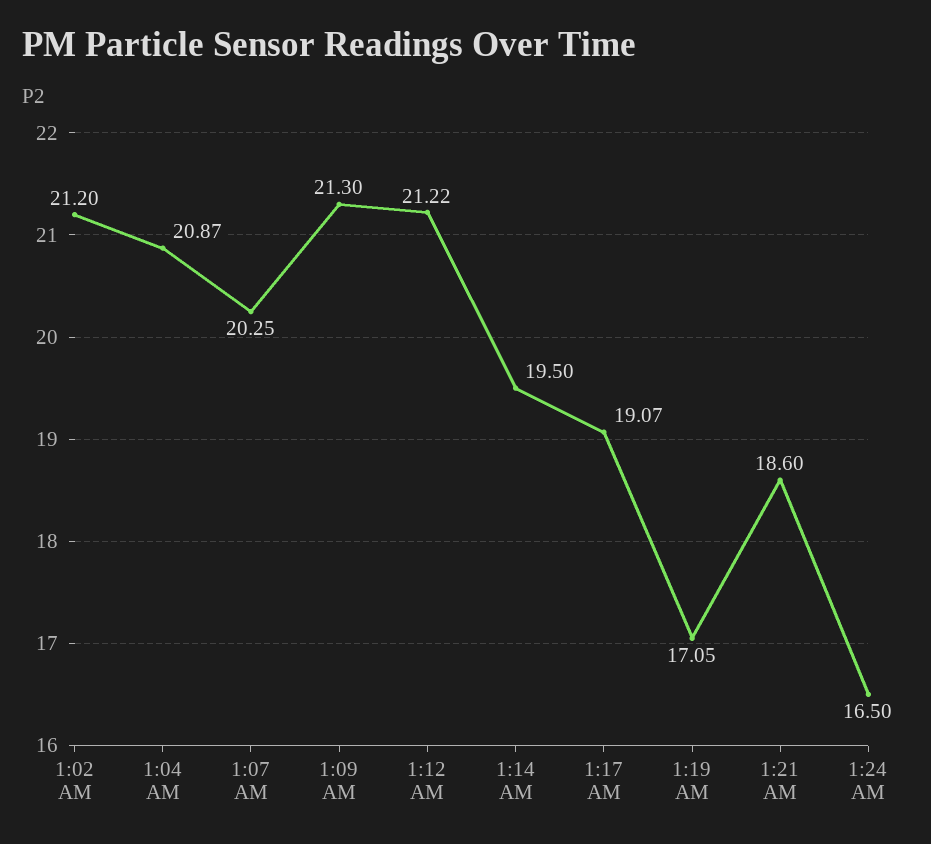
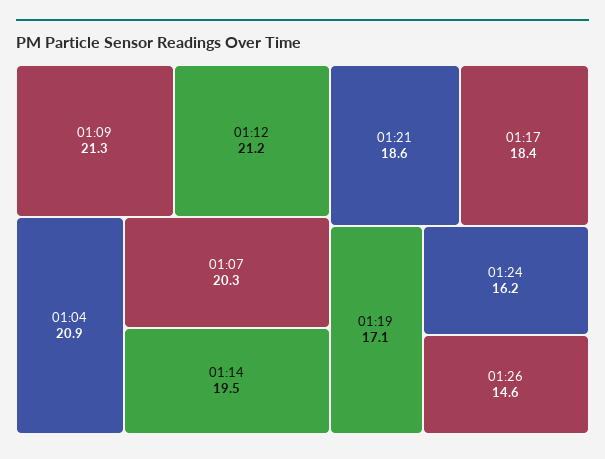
1:02 AM: 21.2 -> none
1:17 AM: 19.07 -> 18.4
1:24 AM: 16.5 -> 16.2
01:26: none -> 14.6

